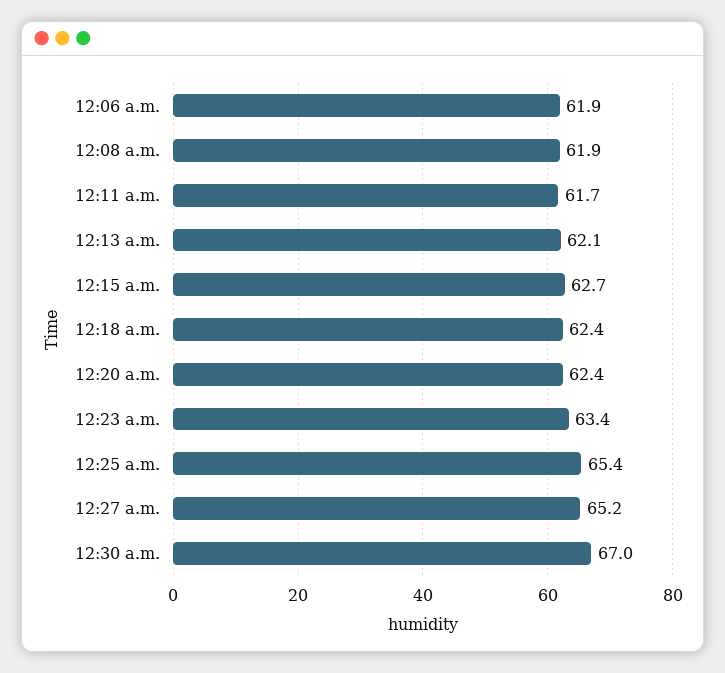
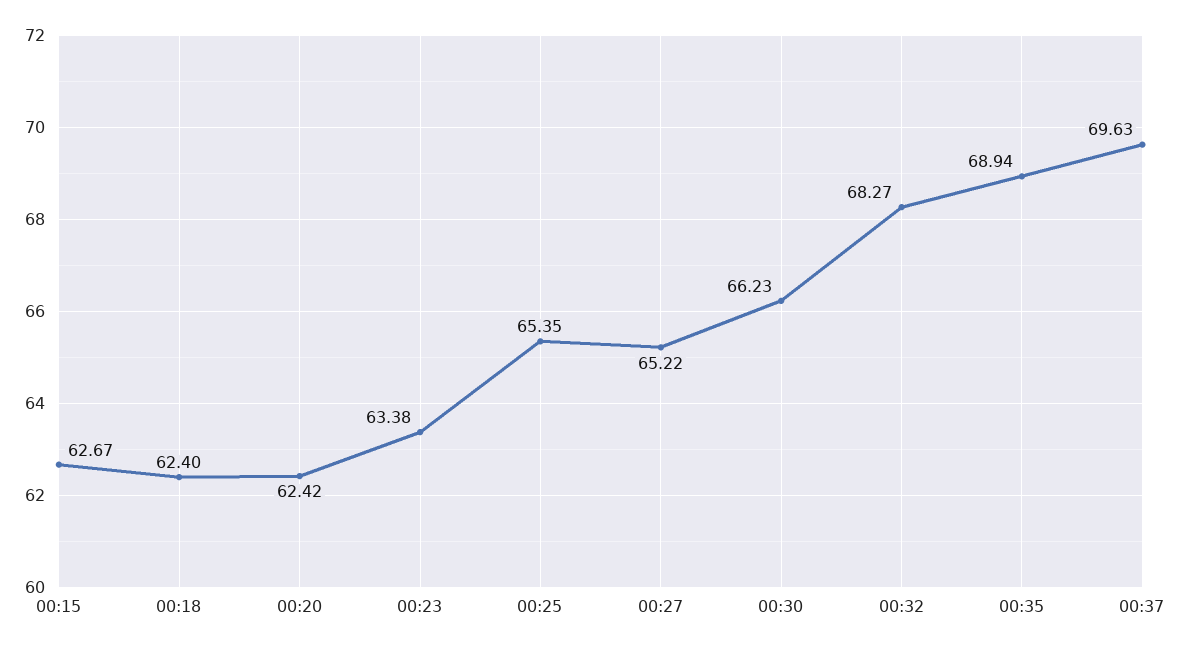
12:06 a.m.: 61.9 -> none
12:08 a.m.: 61.9 -> none
12:11 a.m.: 61.7 -> none
12:13 a.m.: 62.1 -> none
12:30 a.m.: 67 -> 66.23
00:32: none -> 68.27
00:35: none -> 68.94
00:37: none -> 69.63

